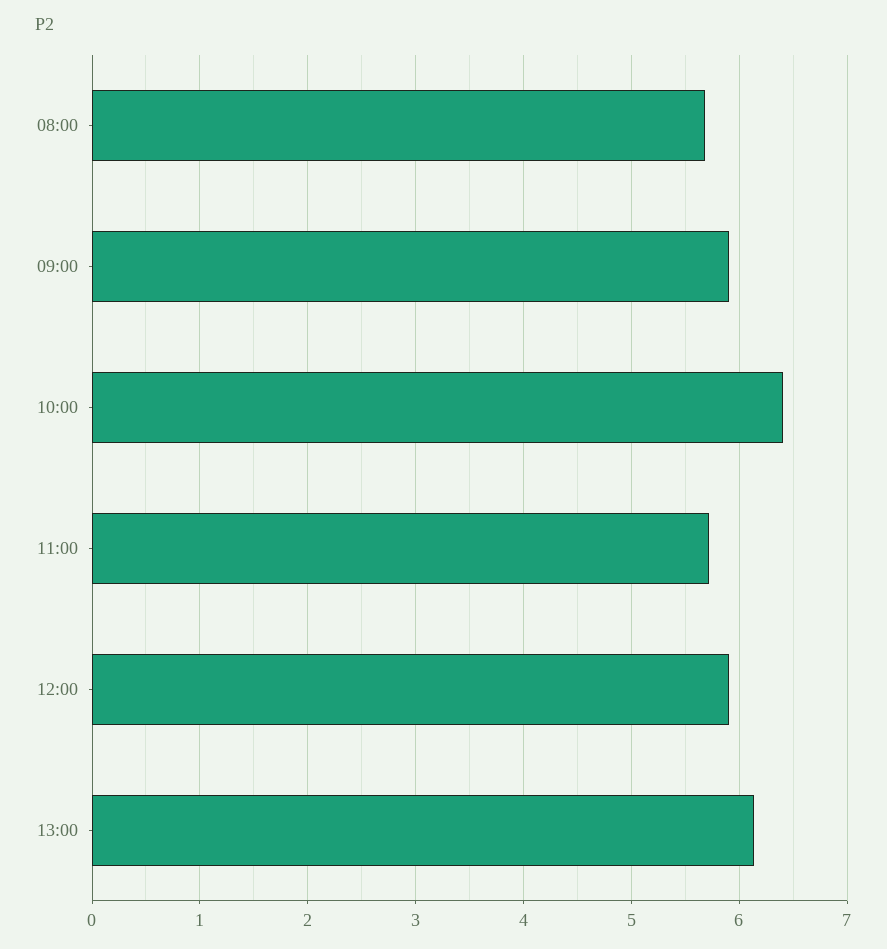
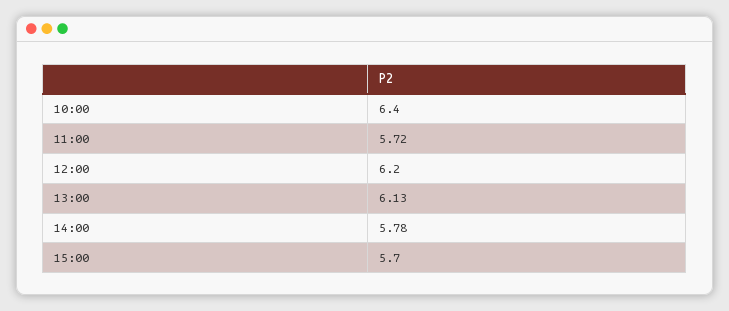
08:00: 5.7 -> none
09:00: 5.9 -> none
12:00: 5.9 -> 6.2
14:00: none -> 5.78
15:00: none -> 5.7

